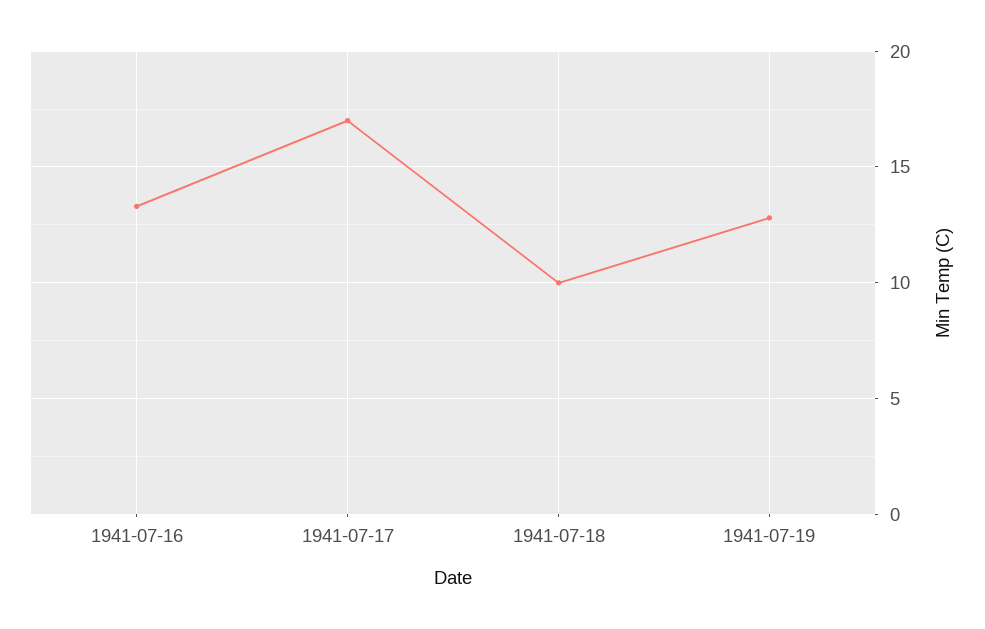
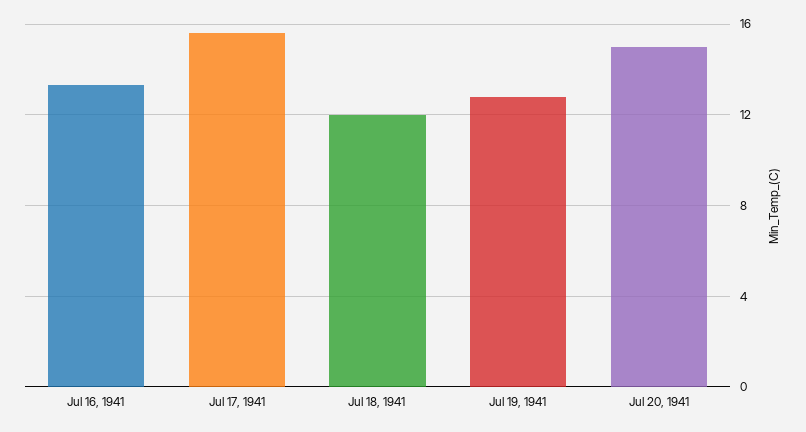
1941-07-17: 17 -> 15.5
1941-07-18: 10 -> 12
Jul 20, 1941: none -> 15

